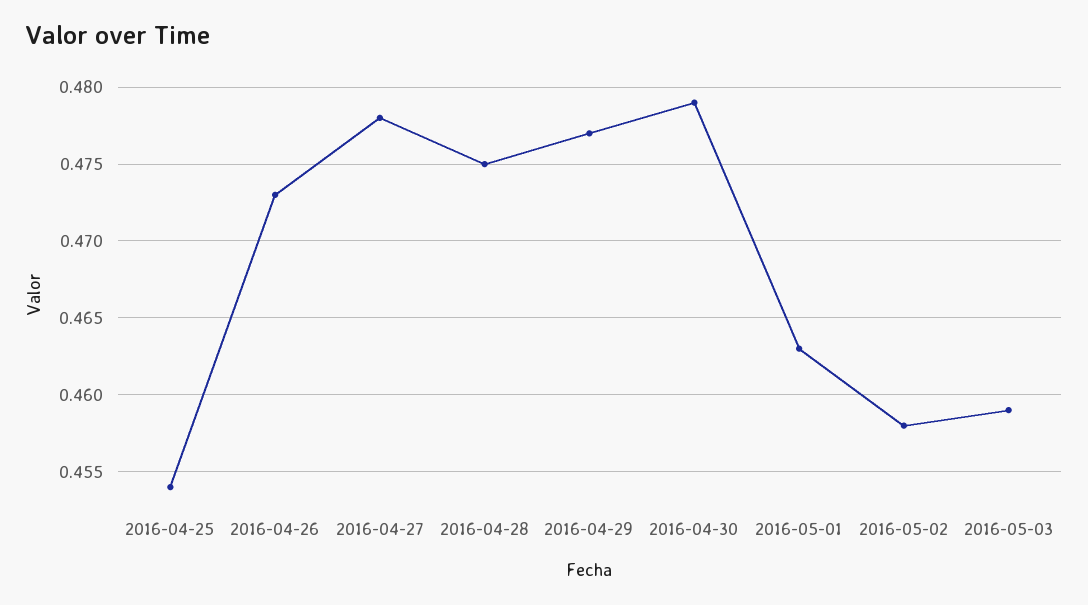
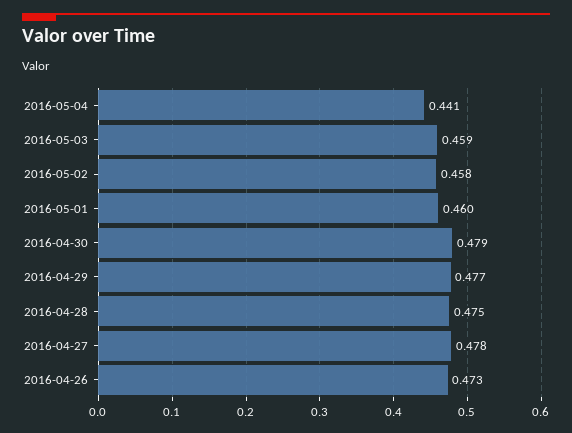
2016-04-25: 0.454 -> none
2016-05-01: 0.463 -> 0.46
2016-05-04: none -> 0.441

